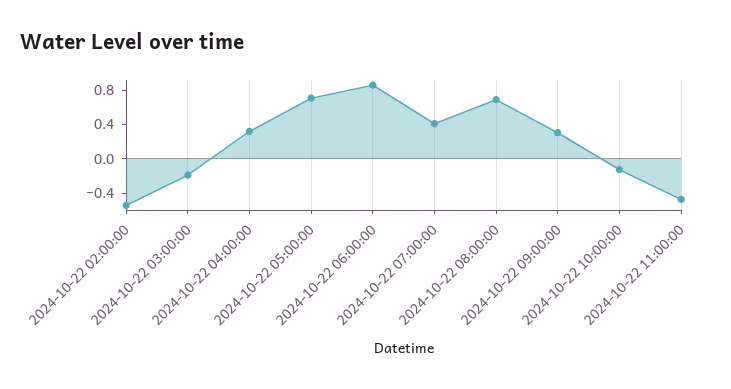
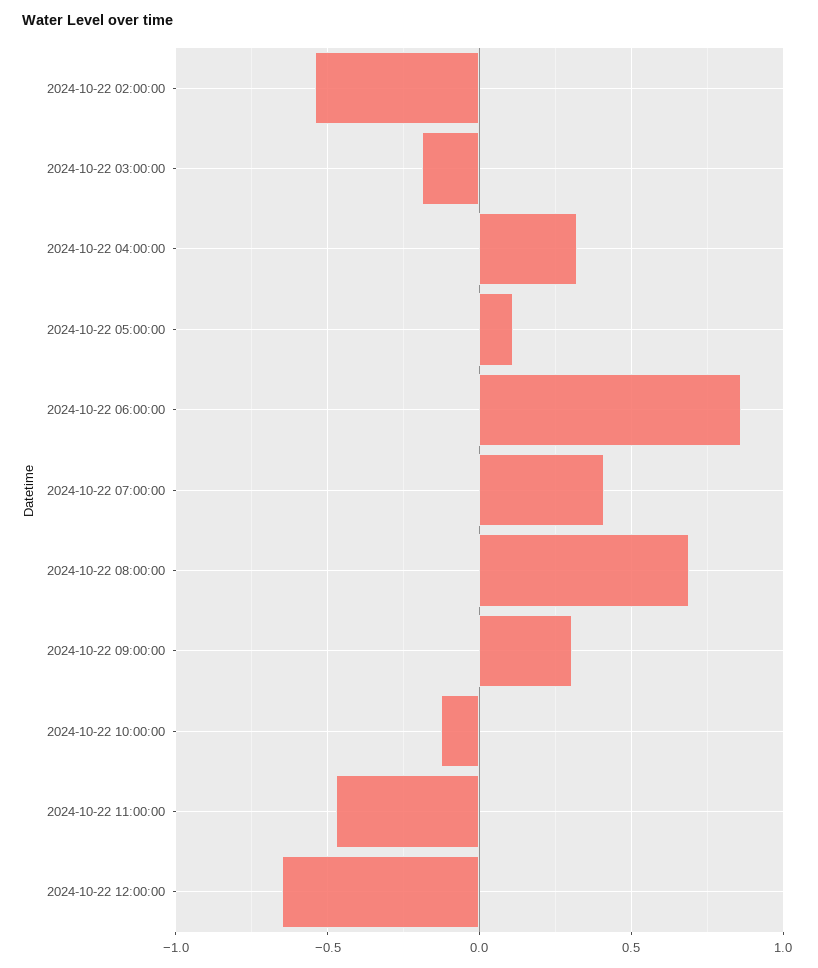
2024-10-22 05:00:00: 0.7 -> 0.1
2024-10-22 12:00:00: none -> -0.65

